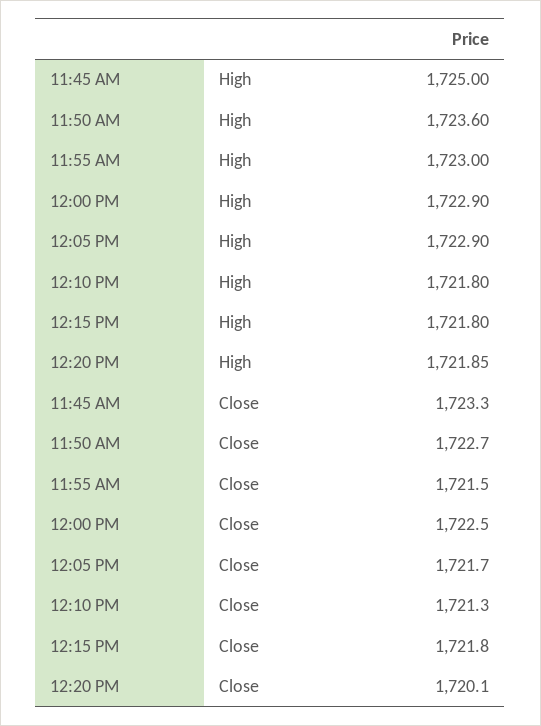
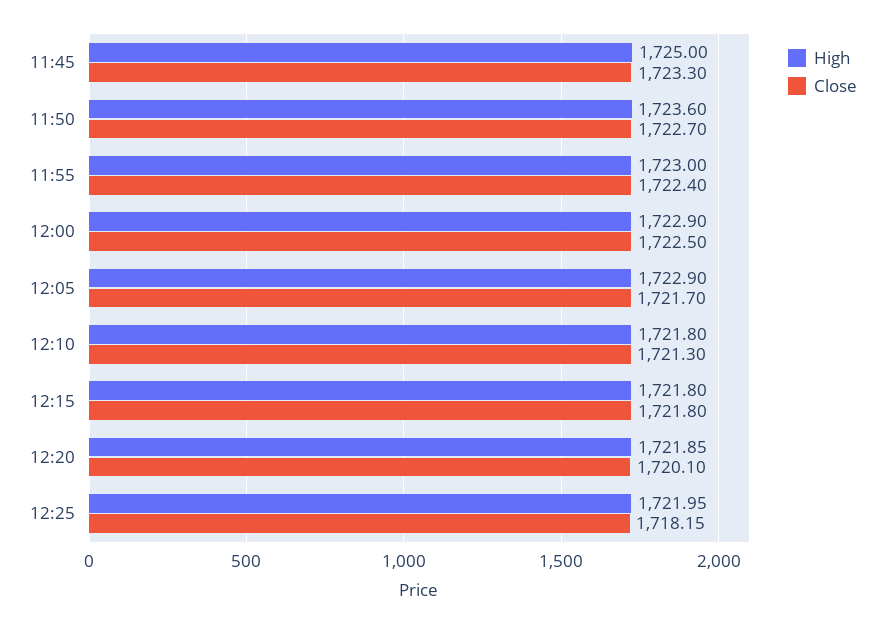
Close, 11:55 AM: 1721.5 -> 1722.4
High, 12:25: none -> 1721.95
Close, 12:25: none -> 1718.15

